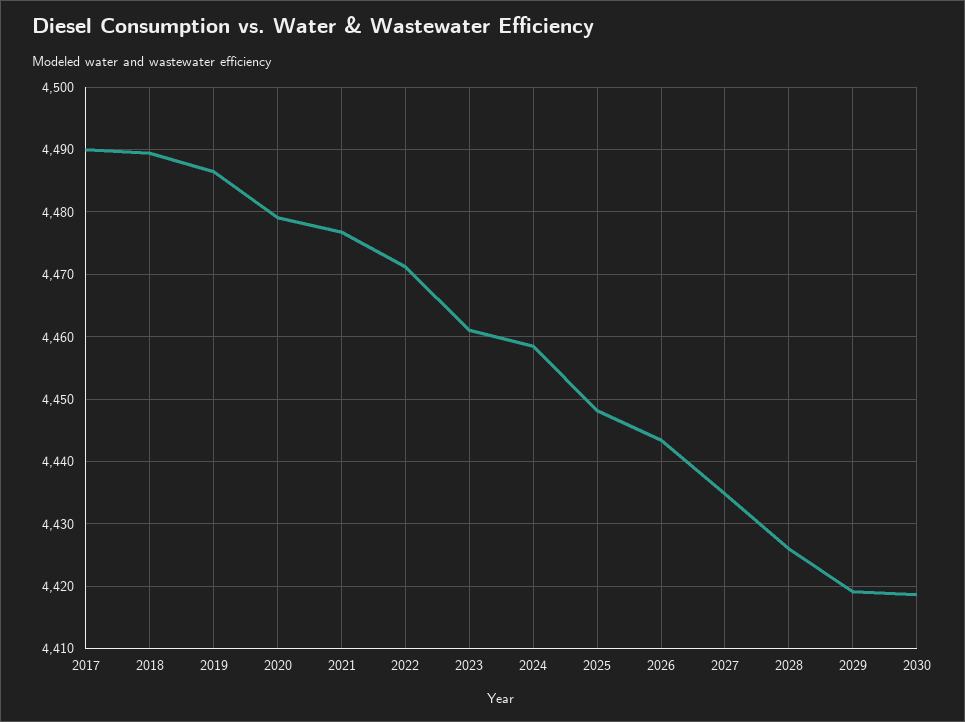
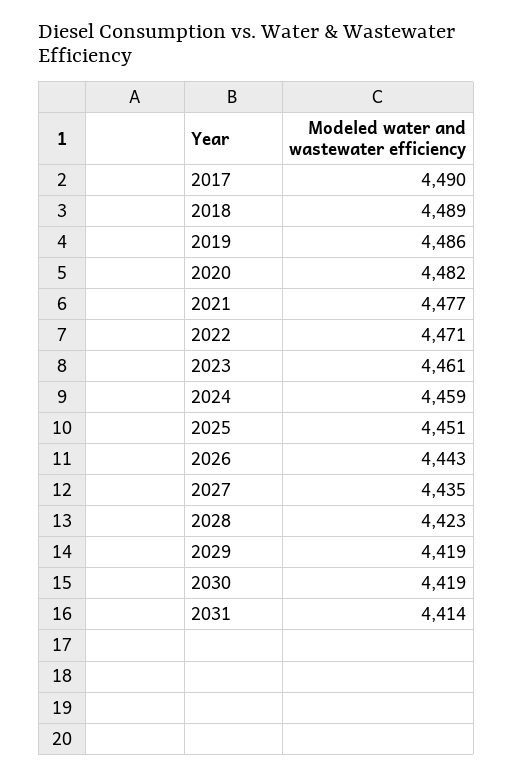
2020: 4479 -> 4482
2025: 4448 -> 4451
2028: 4426 -> 4423
2031: none -> 4414

